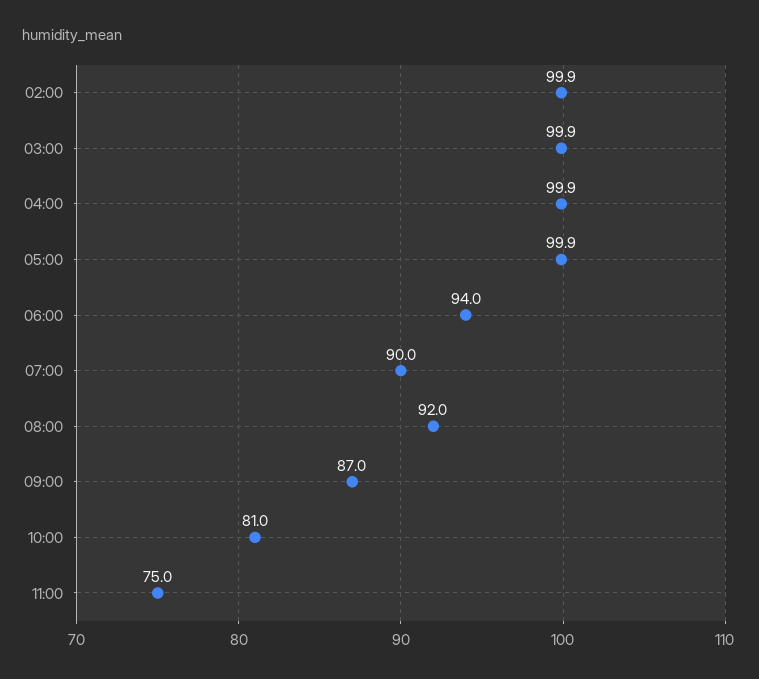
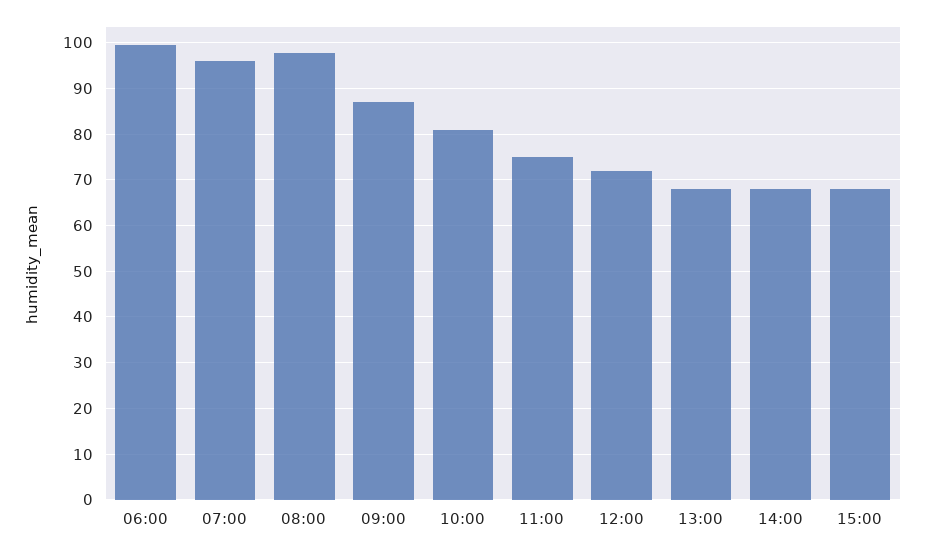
02:00: 99.9 -> none
03:00: 99.9 -> none
04:00: 99.9 -> none
05:00: 99.9 -> none
06:00: 94 -> 100
07:00: 90 -> 96
08:00: 92 -> 98
12:00: none -> 72
13:00: none -> 68
14:00: none -> 68
15:00: none -> 68

